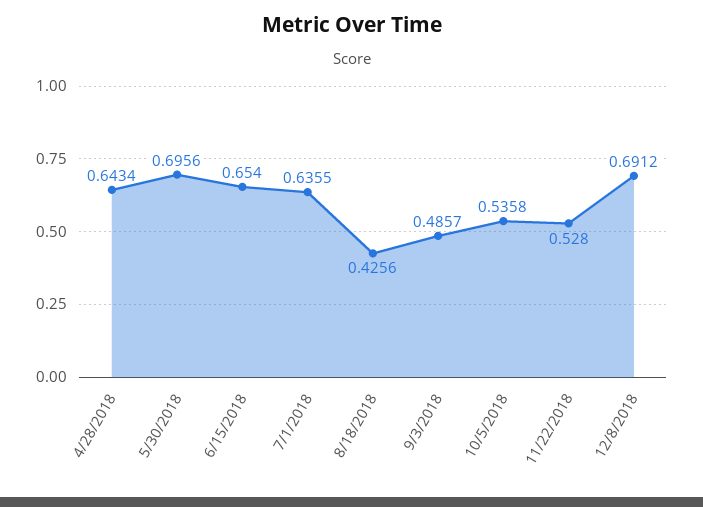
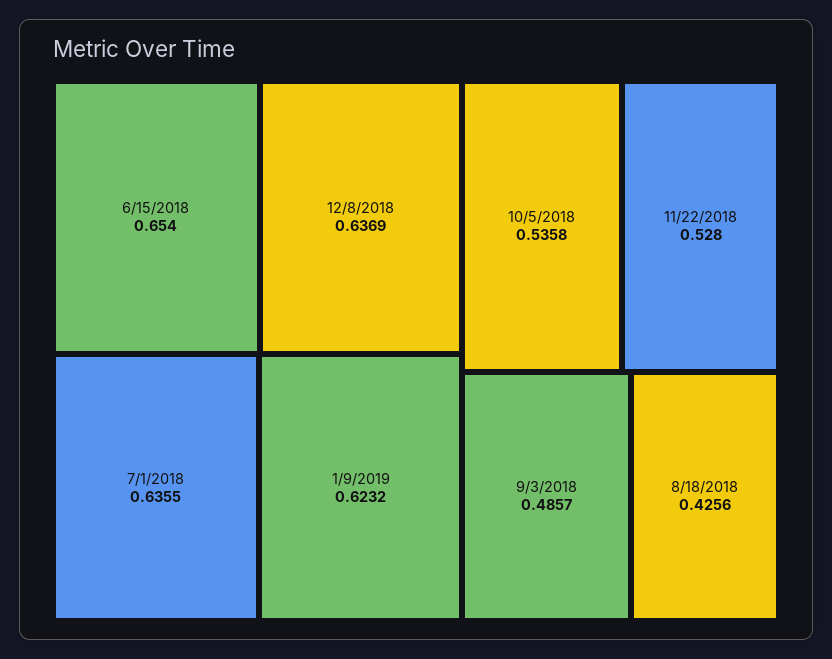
4/28/2018: 0.6434 -> none
5/30/2018: 0.6956 -> none
12/8/2018: 0.6912 -> 0.6369
1/9/2019: none -> 0.6232

